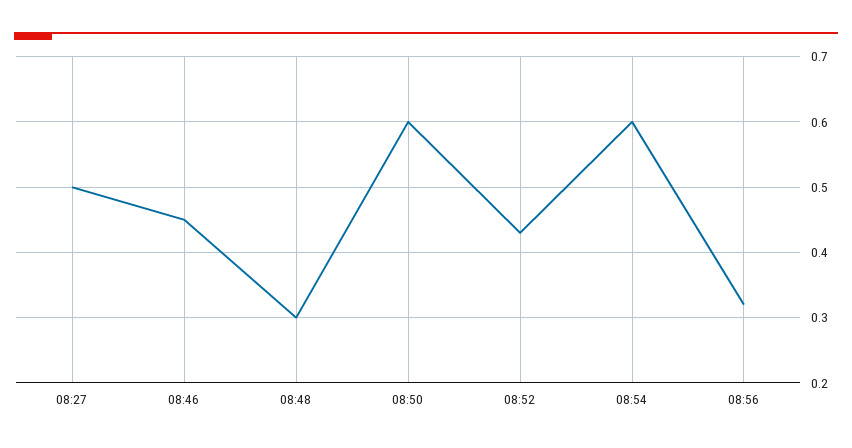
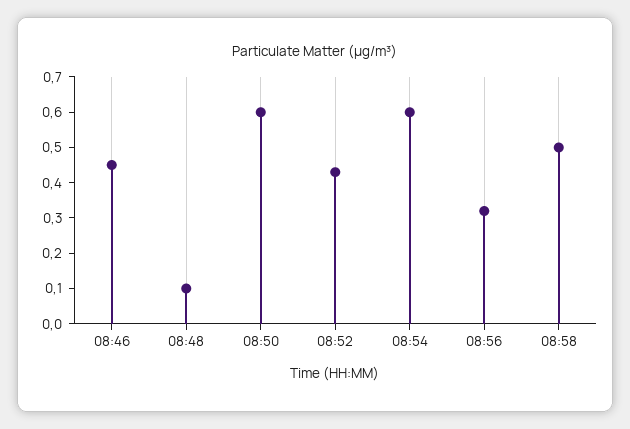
08:27: 0.5 -> none
08:48: 0.3 -> 0.1
08:58: none -> 0.5

